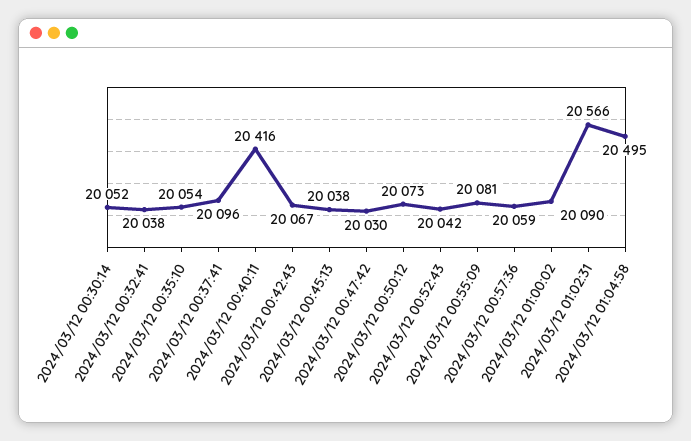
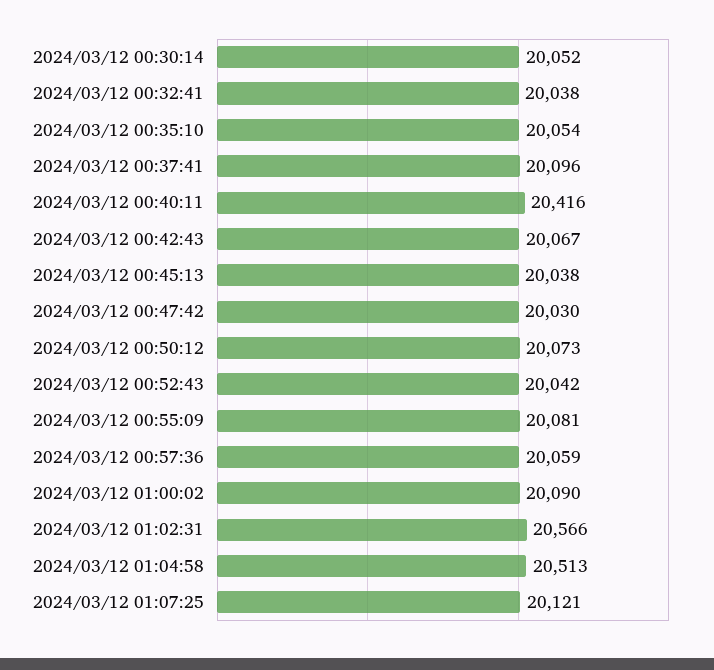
2024/03/12 01:04:58: 20495 -> 20513
2024/03/12 01:07:25: none -> 20121

